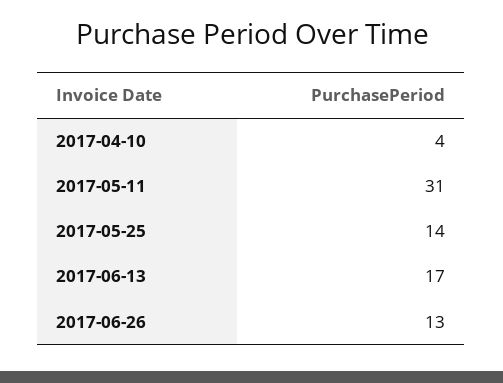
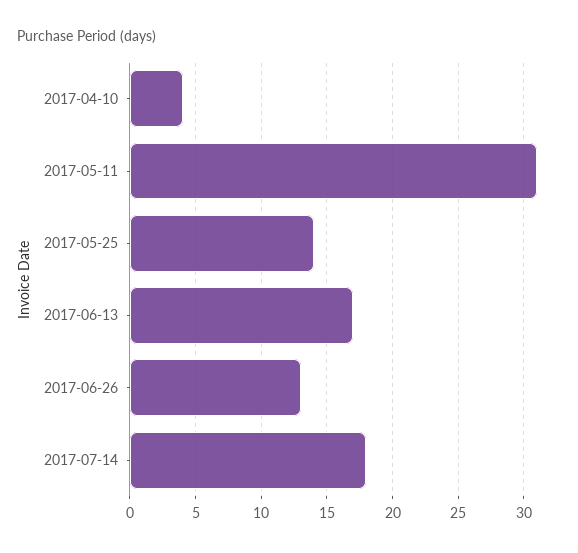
2017-07-14: none -> 18

